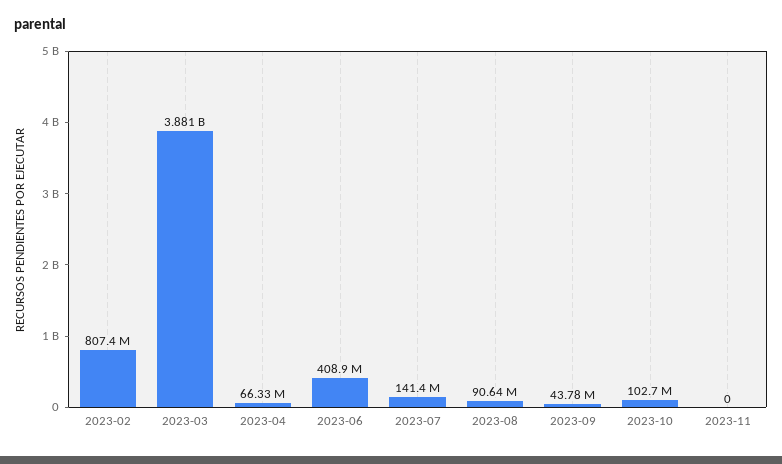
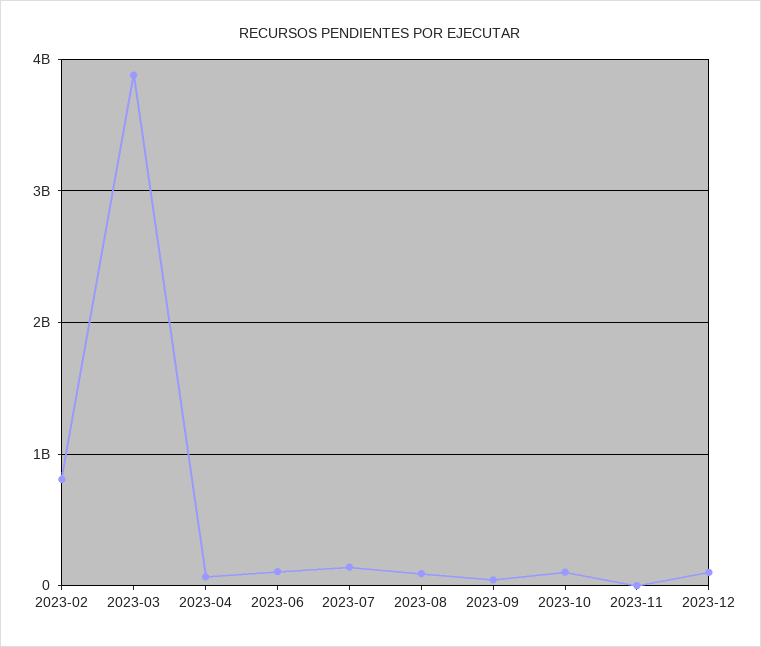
2023-06: 408900000 -> 100000000
2023-12: none -> 100000000

